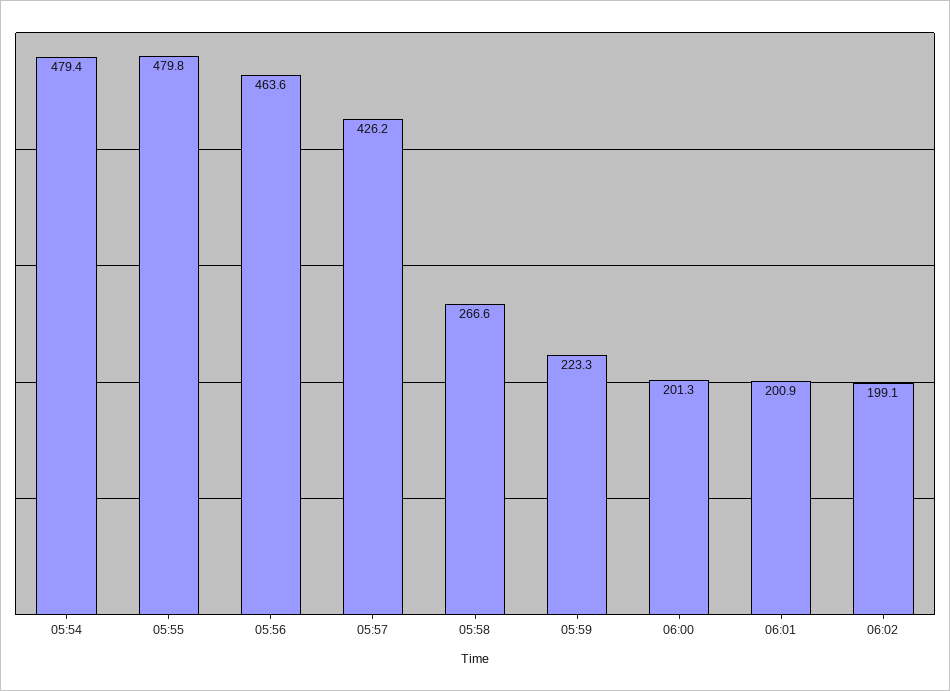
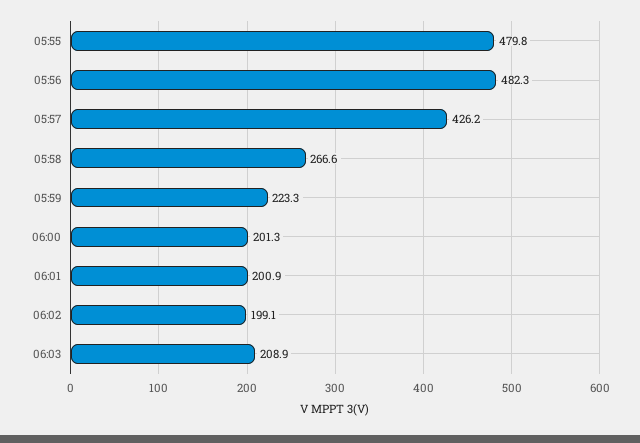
05:54: 479.4 -> none
05:56: 463.6 -> 482.3
06:03: none -> 208.9

